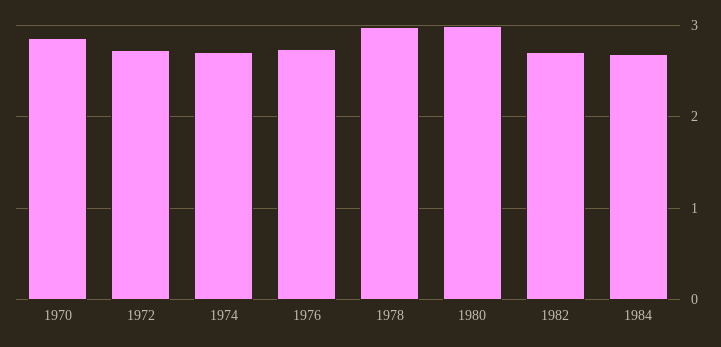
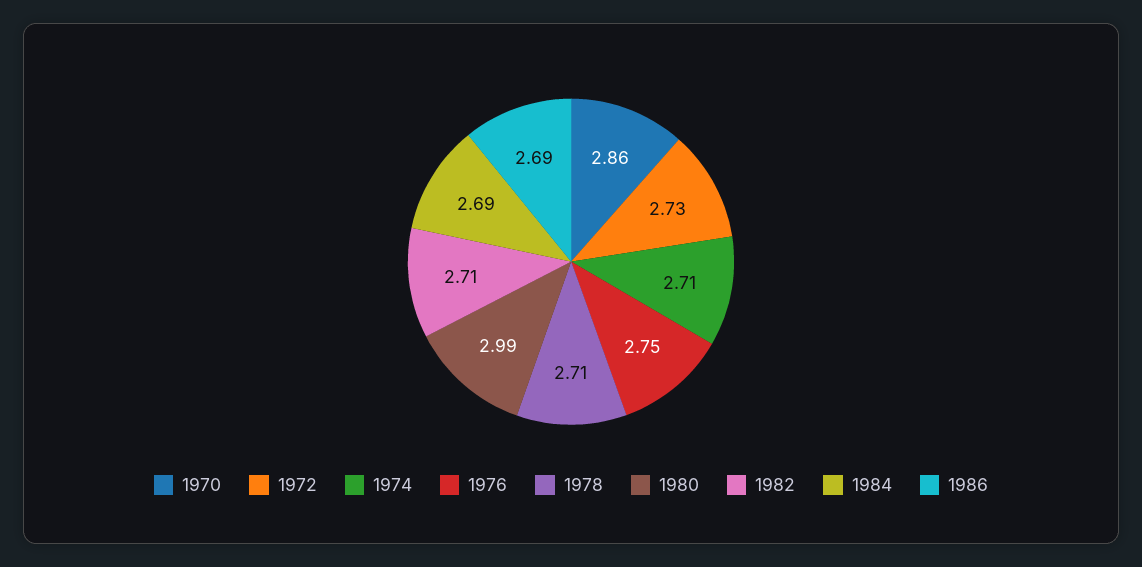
1978: 3 -> 2.71
1986: none -> 2.69

